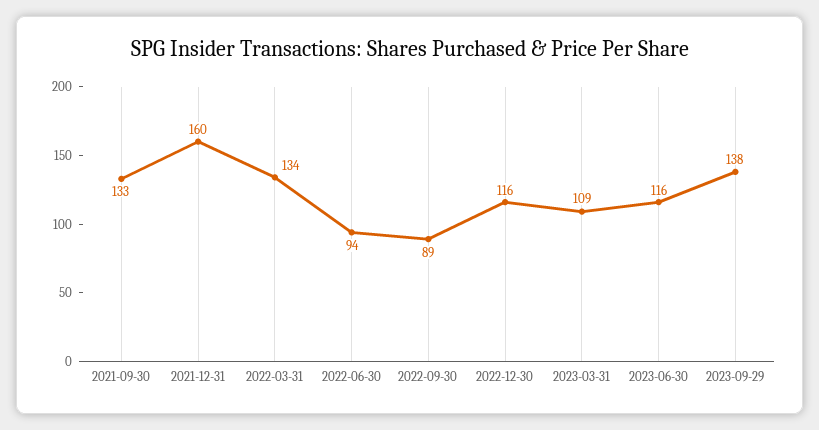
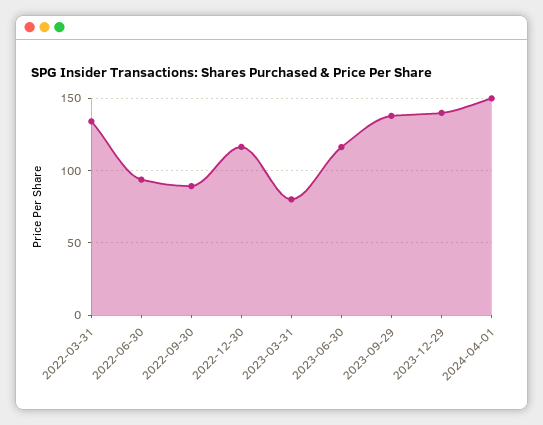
2021-09-30: 133 -> none
2021-12-31: 160 -> none
2023-03-31: 109 -> 80
2023-12-29: none -> 140
2024-04-01: none -> 150

